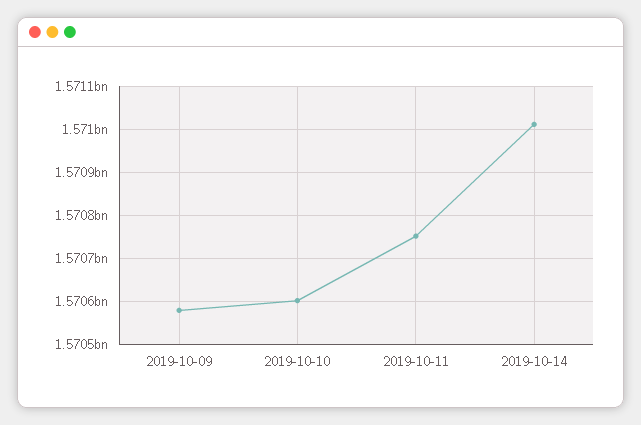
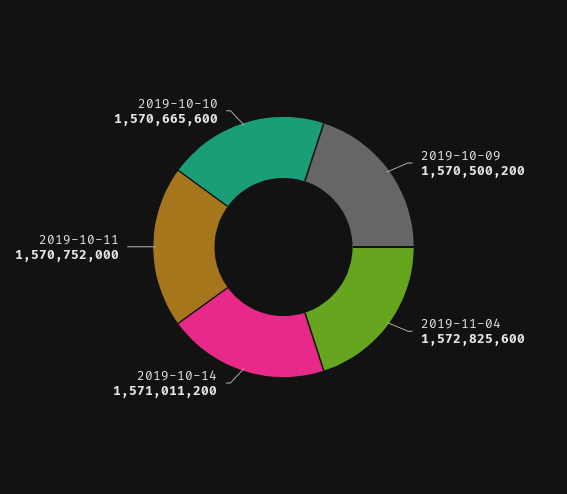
2019-10-09: 1570580000 -> 1570500200
2019-10-10: 1570600000 -> 1570665600
2019-11-04: none -> 1572825600

